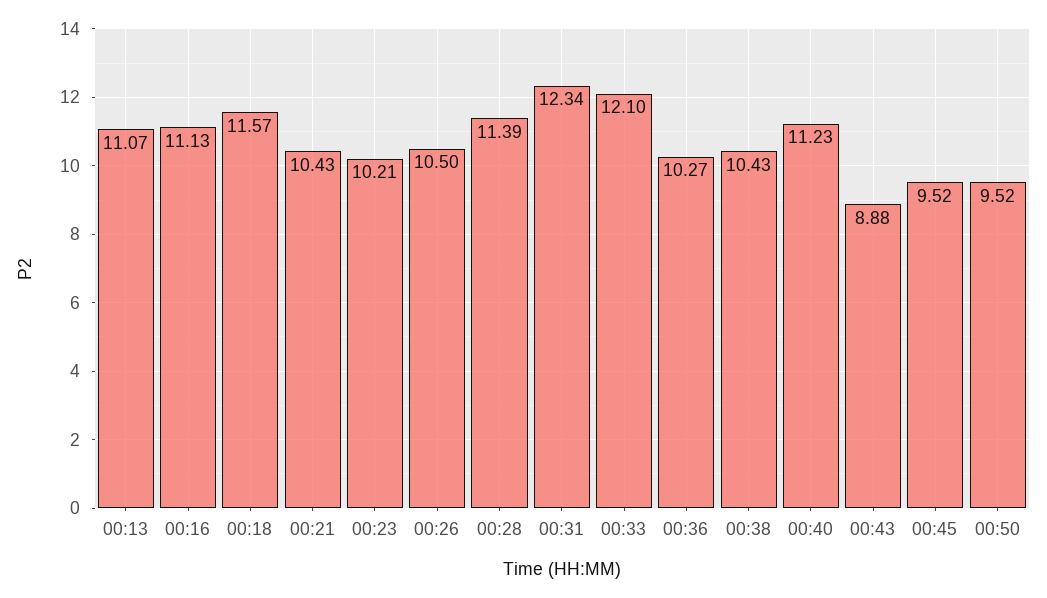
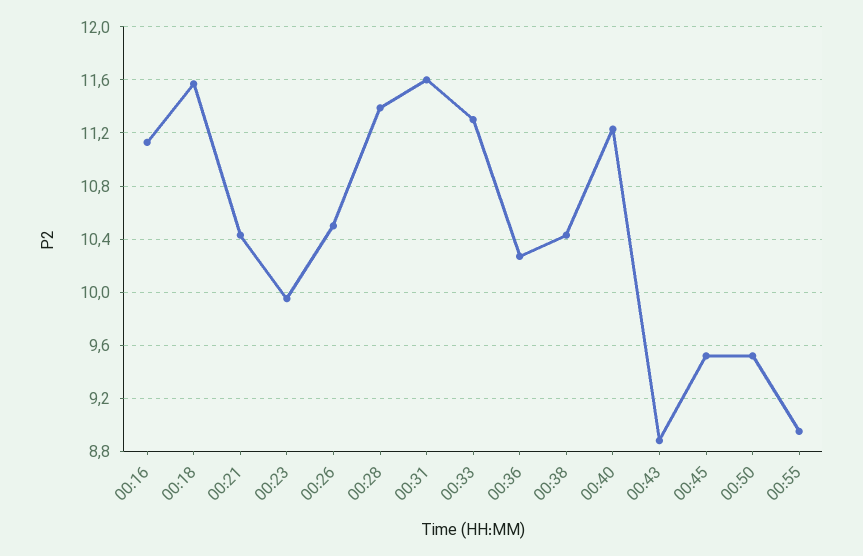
00:13: 11.07 -> none
00:23: 10.21 -> 9.95
00:31: 12.34 -> 11.6
00:33: 12.1 -> 11.3
00:55: none -> 8.95

